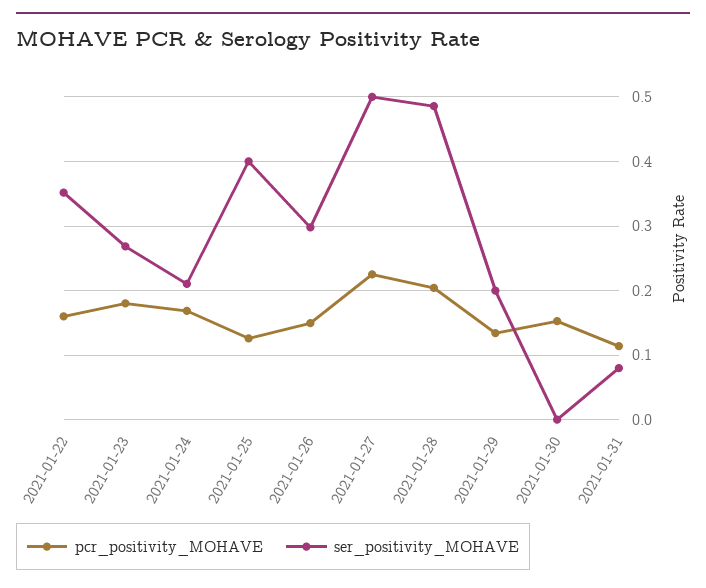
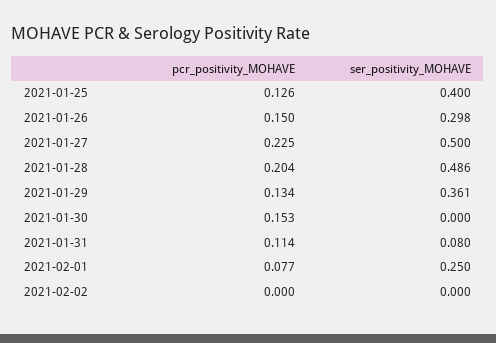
pcr_positivity_MOHAVE, 2021-01-22: 0.16 -> none
ser_positivity_MOHAVE, 2021-01-22: 0.35 -> none
pcr_positivity_MOHAVE, 2021-01-23: 0.18 -> none
ser_positivity_MOHAVE, 2021-01-23: 0.27 -> none
pcr_positivity_MOHAVE, 2021-01-24: 0.17 -> none
ser_positivity_MOHAVE, 2021-01-24: 0.21 -> none
ser_positivity_MOHAVE, 2021-01-29: 0.2 -> 0.361
pcr_positivity_MOHAVE, 2021-02-01: none -> 0.077
ser_positivity_MOHAVE, 2021-02-01: none -> 0.25
pcr_positivity_MOHAVE, 2021-02-02: none -> 0
ser_positivity_MOHAVE, 2021-02-02: none -> 0

